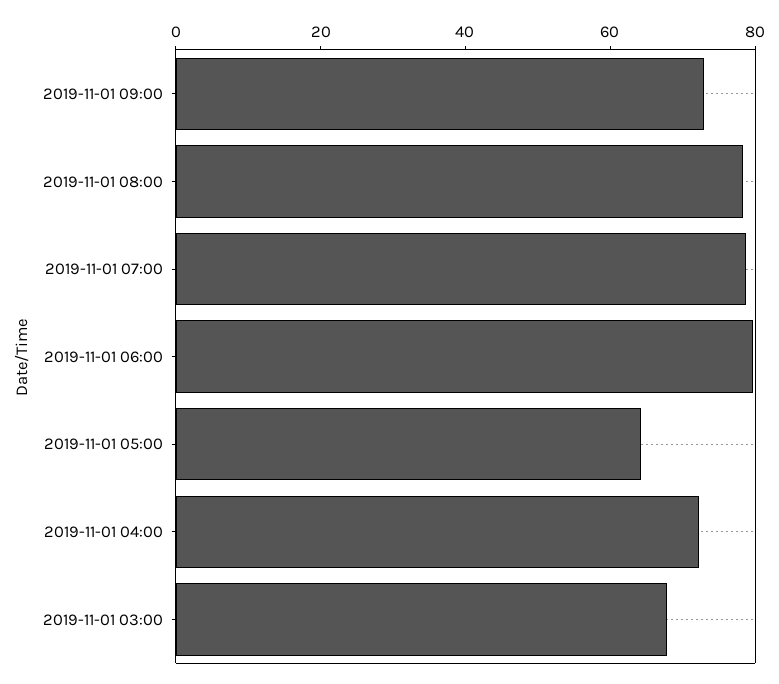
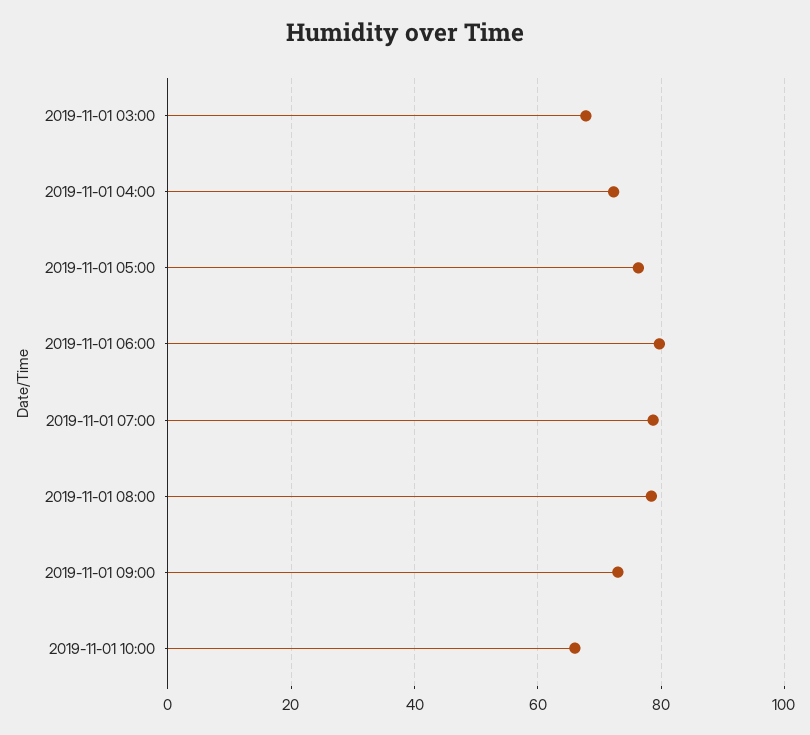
2019-11-01 05:00: 65 -> 76
2019-11-01 10:00: none -> 66

